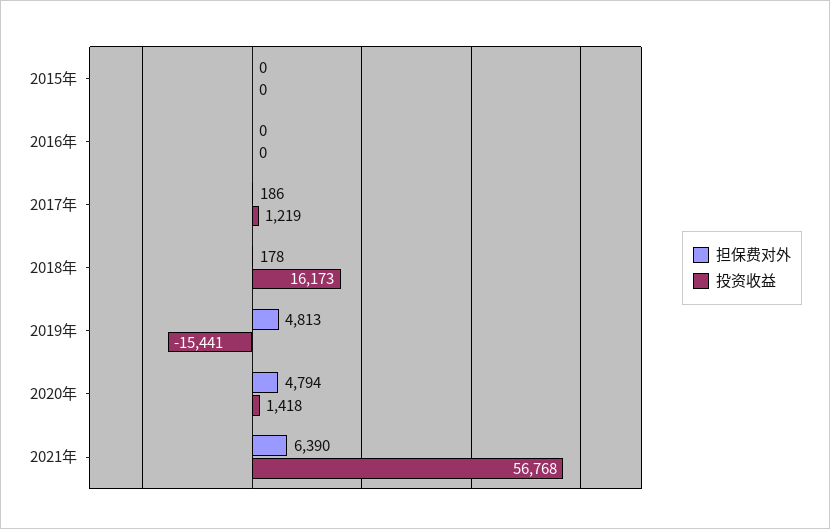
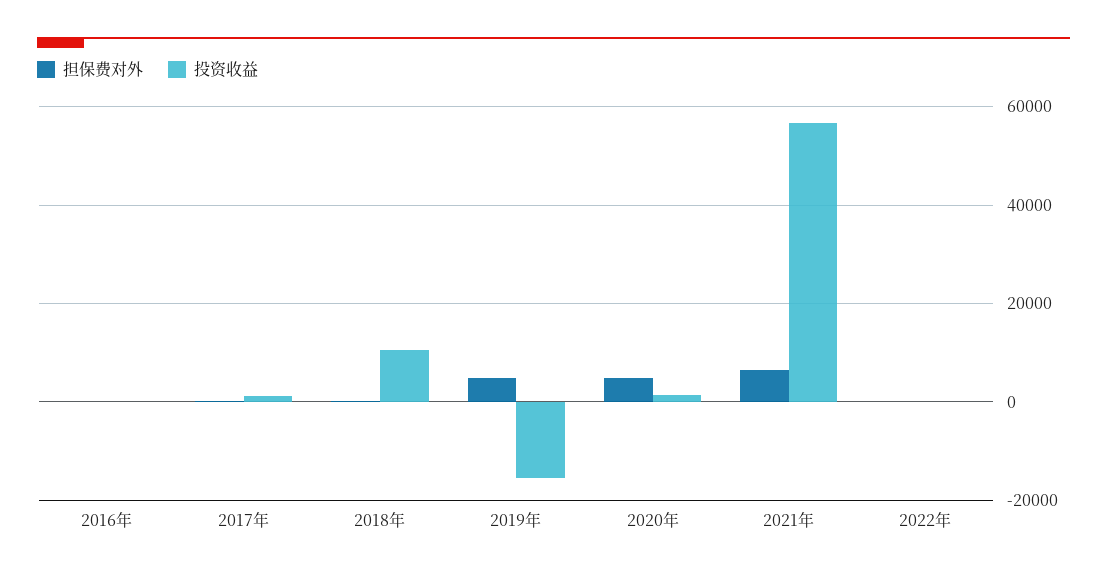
担保费对外, 2015年: 0 -> none
投资收益, 2015年: 0 -> none
投资收益, 2018年: 16173 -> 10000
担保费对外, 2022年: none -> 0
投资收益, 2022年: none -> 0

